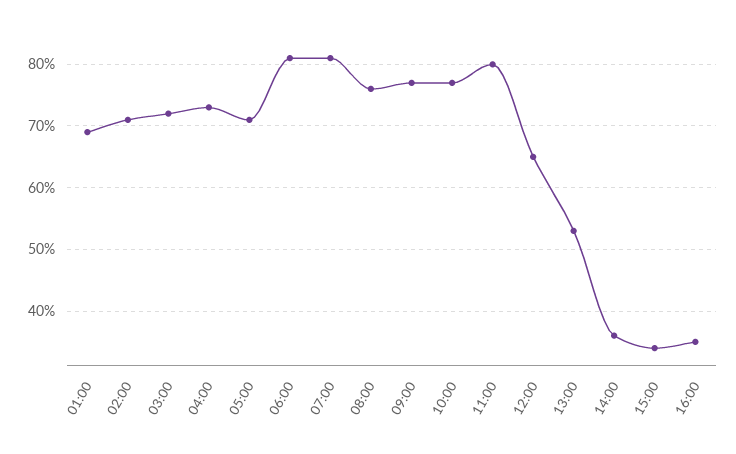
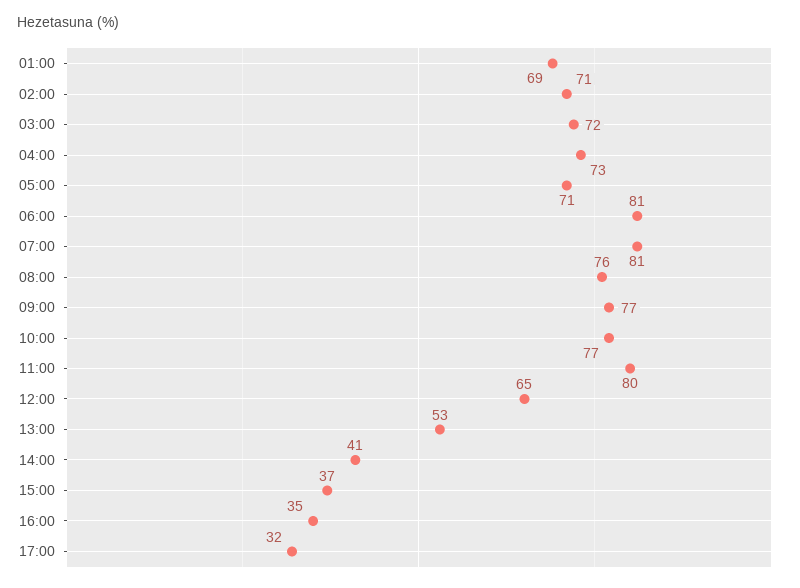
14:00: 36 -> 41
15:00: 34 -> 37
17:00: none -> 32

